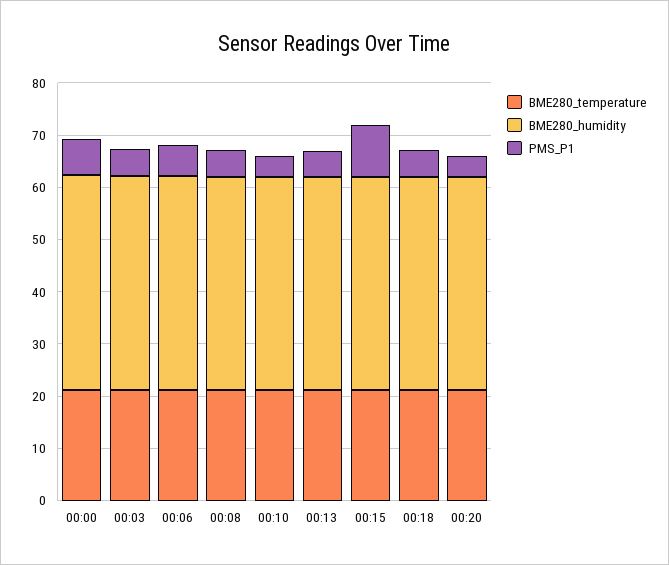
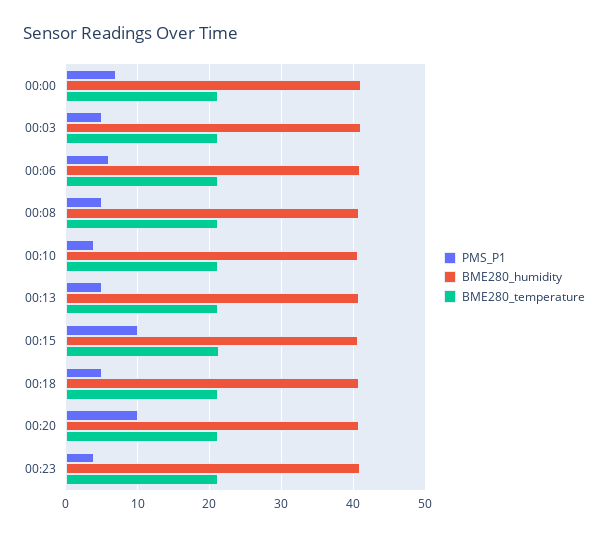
PMS_P1, 00:20: 4 -> 10
PMS_P1, 00:23: none -> 4
BME280_humidity, 00:23: none -> 41
BME280_temperature, 00:23: none -> 21

